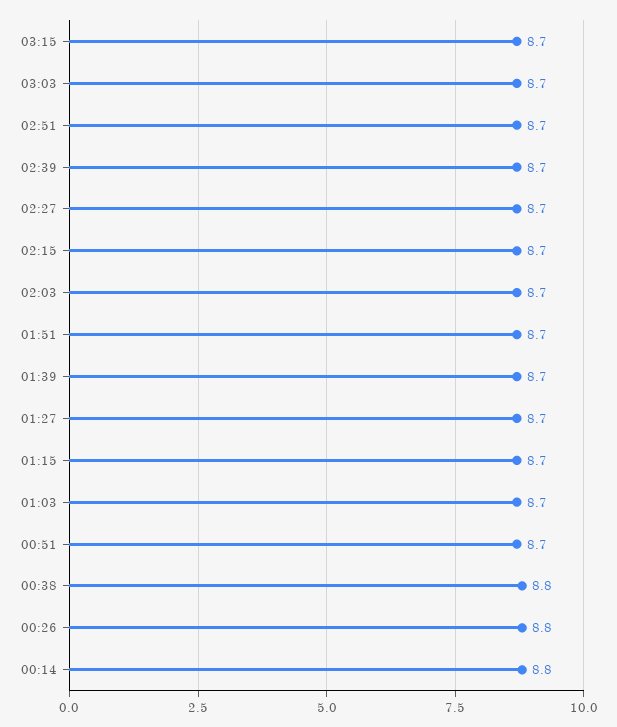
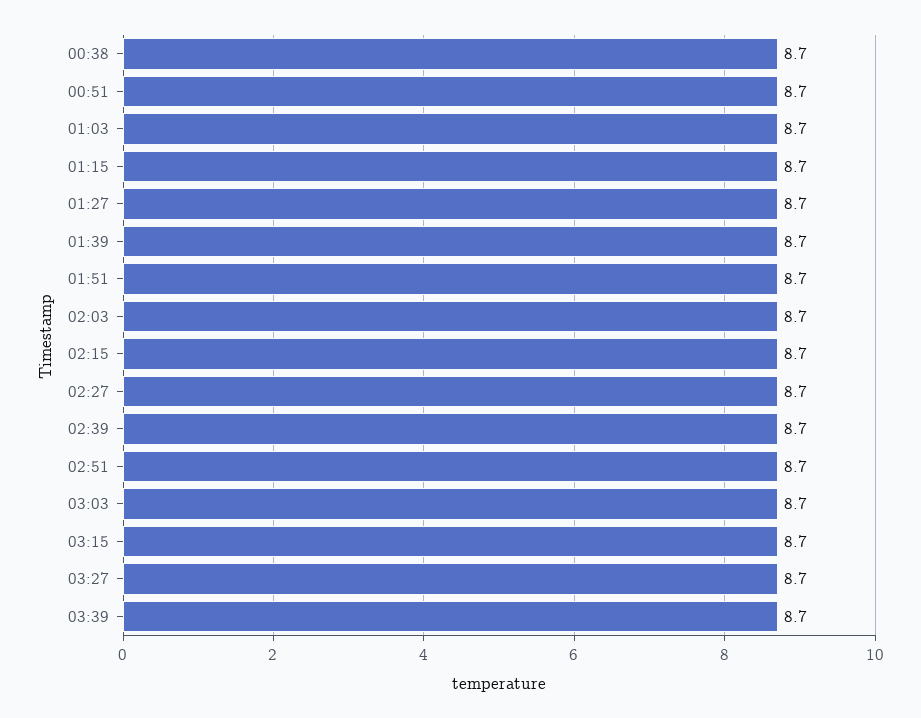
00:38: 8.8 -> 8.7
00:26: 8.8 -> none
00:14: 8.8 -> none
03:27: none -> 8.7
03:39: none -> 8.7

